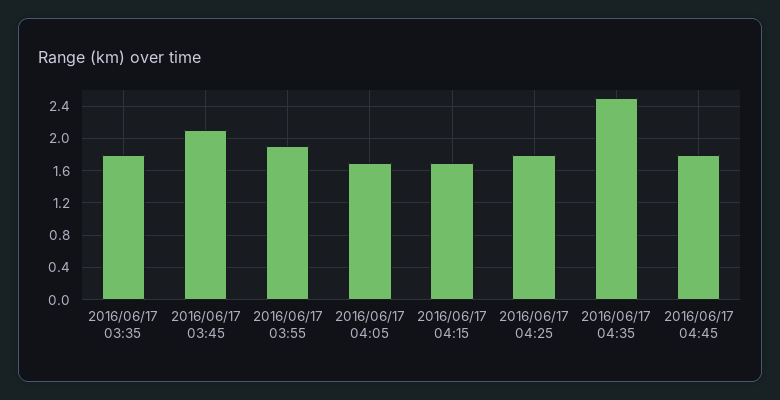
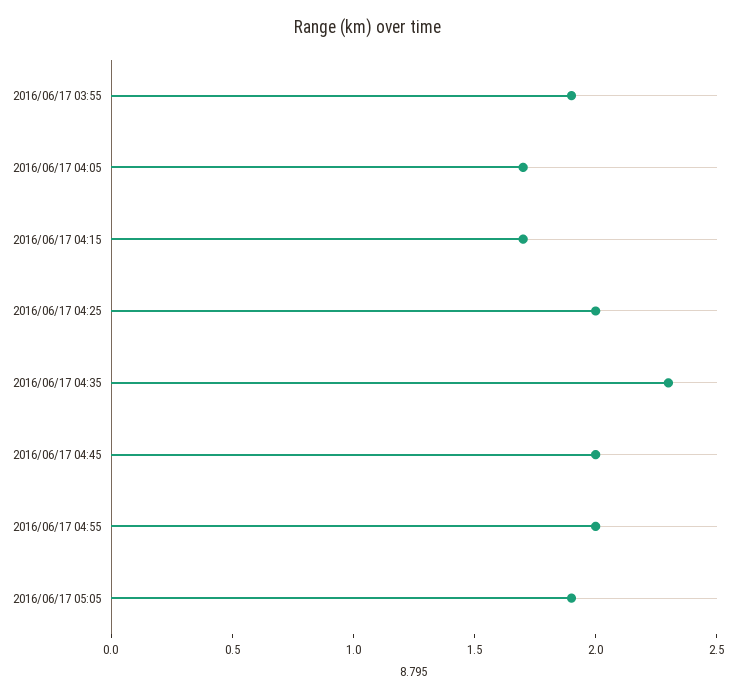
2016/06/17 03:35: 1.8 -> none
2016/06/17 03:45: 2.1 -> none
2016/06/17 04:25: 1.8 -> 2
2016/06/17 04:35: 2.5 -> 2.3
2016/06/17 04:45: 1.8 -> 2
2016/06/17 04:55: none -> 2
2016/06/17 05:05: none -> 1.9

